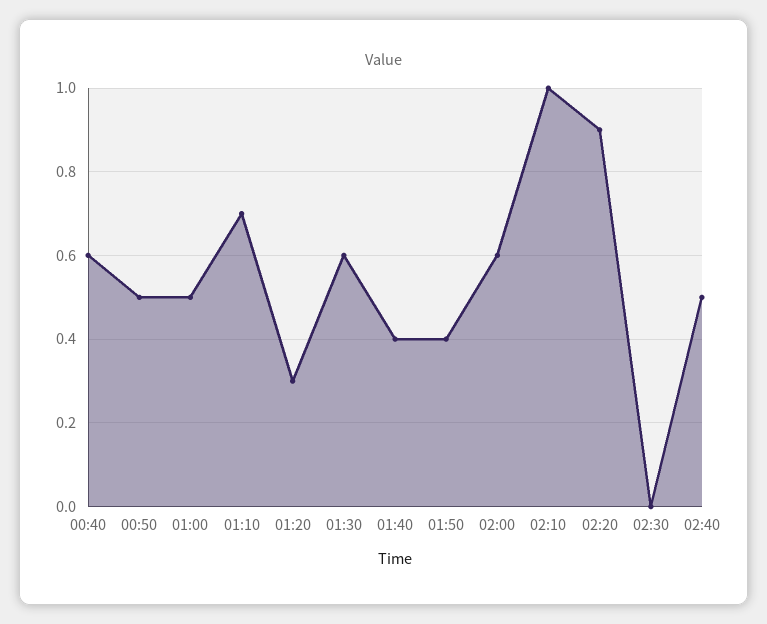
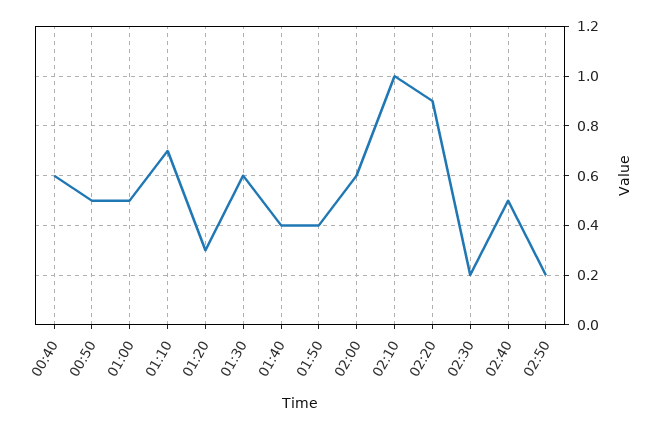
02:30: 0 -> 0.2
02:50: none -> 0.2

